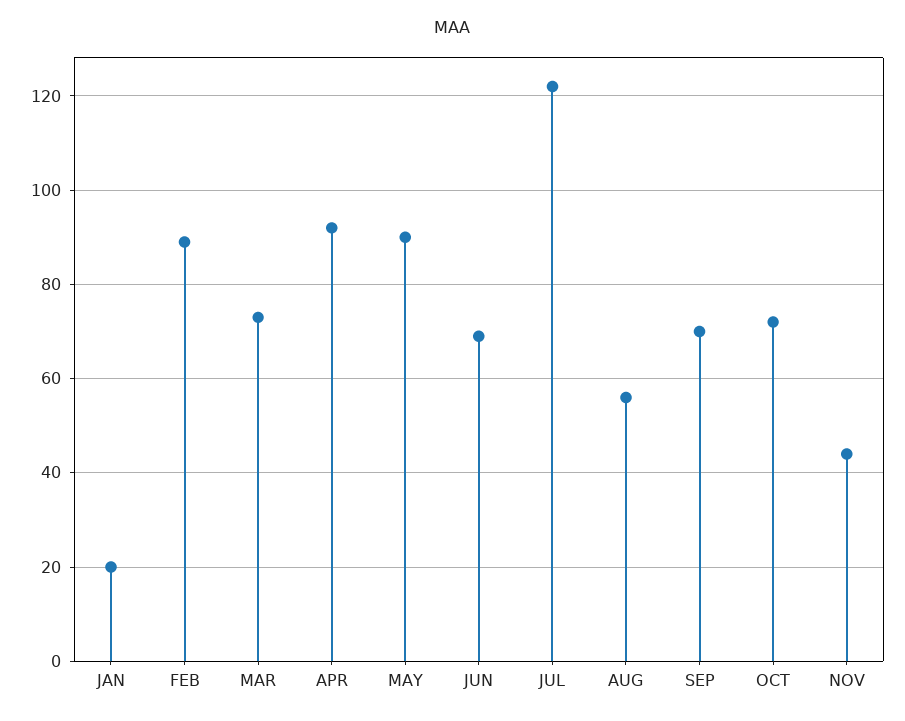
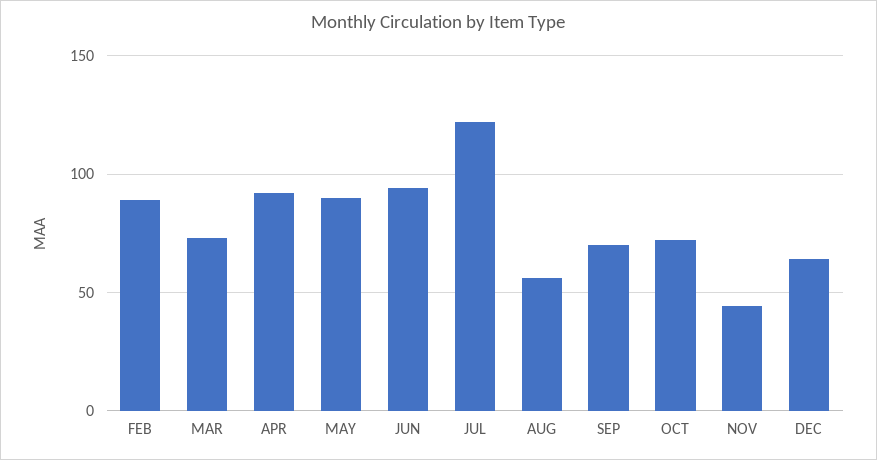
JAN: 20 -> none
JUN: 70 -> 95
DEC: none -> 65

